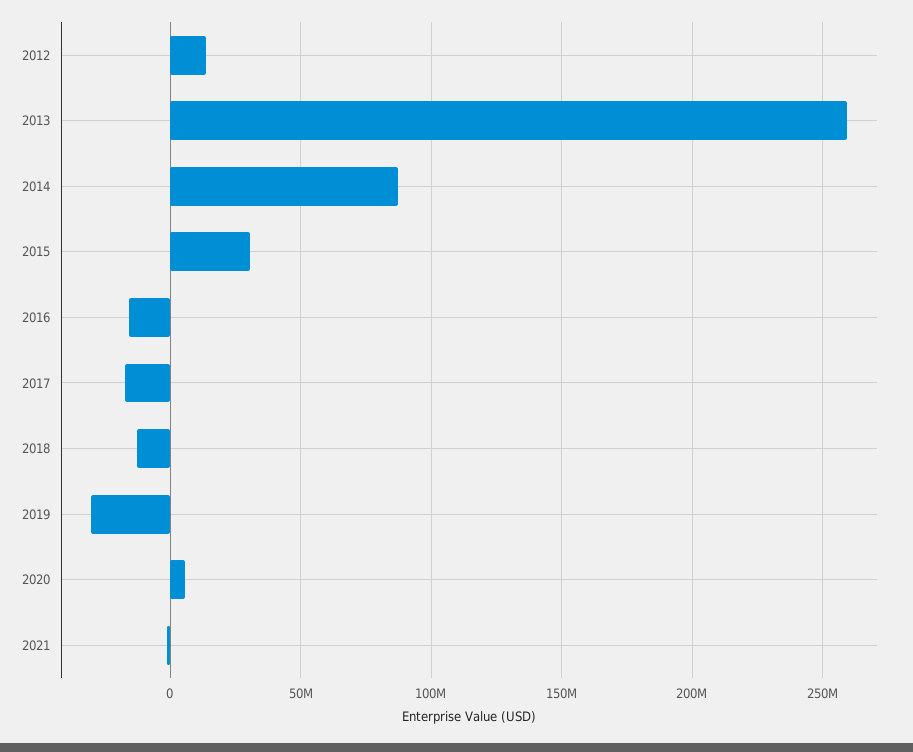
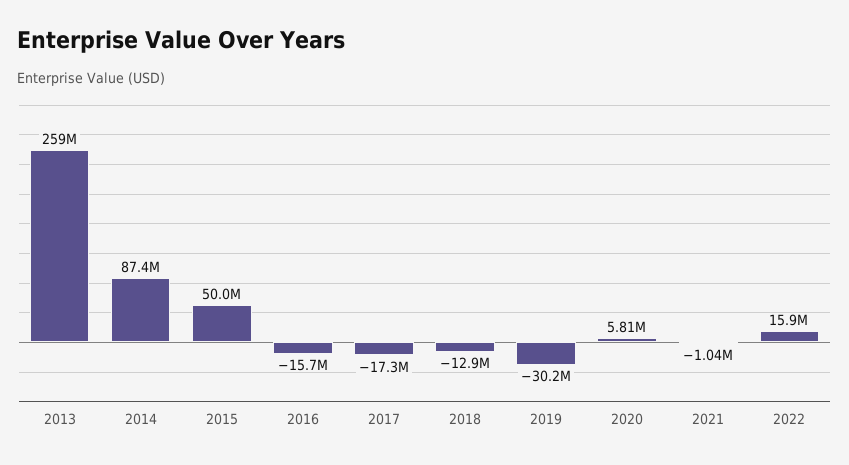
2012: 15000000 -> none
2015: 30000000 -> 50000000
2022: none -> 15900000

